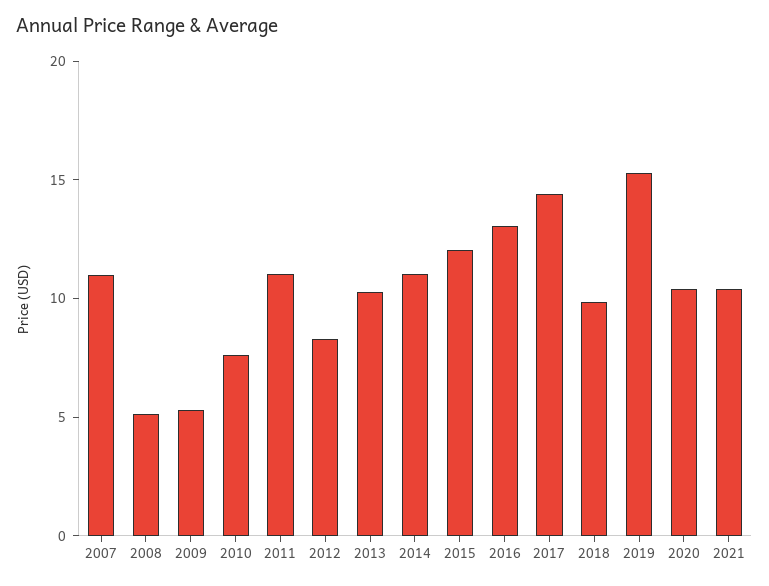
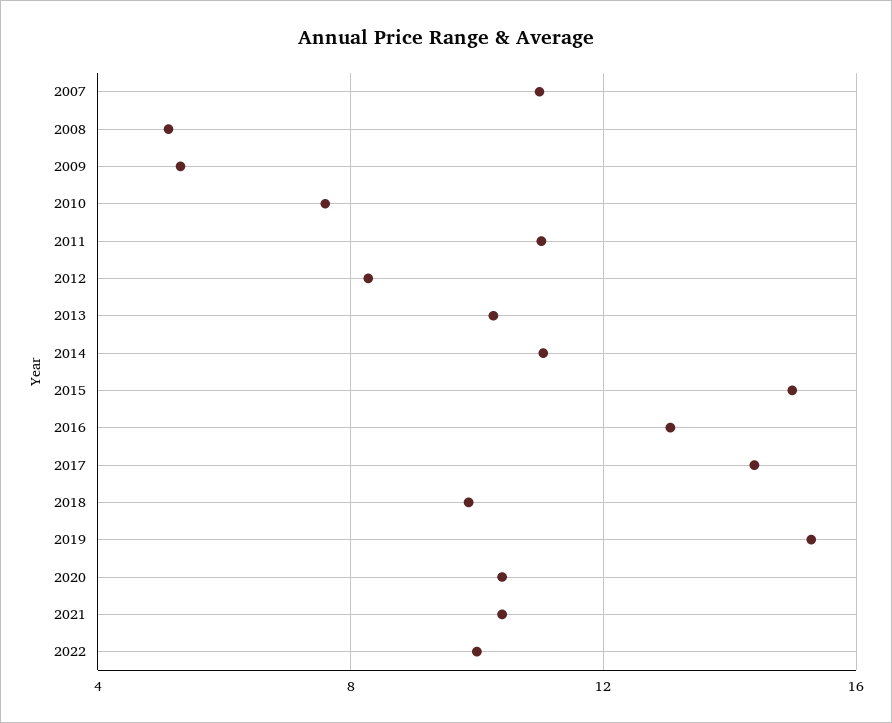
2015: 12 -> 15
2022: none -> 10

